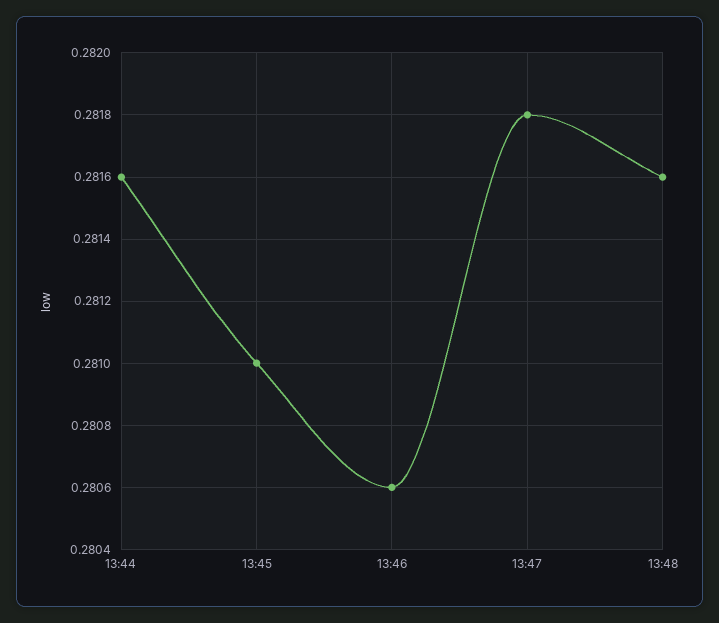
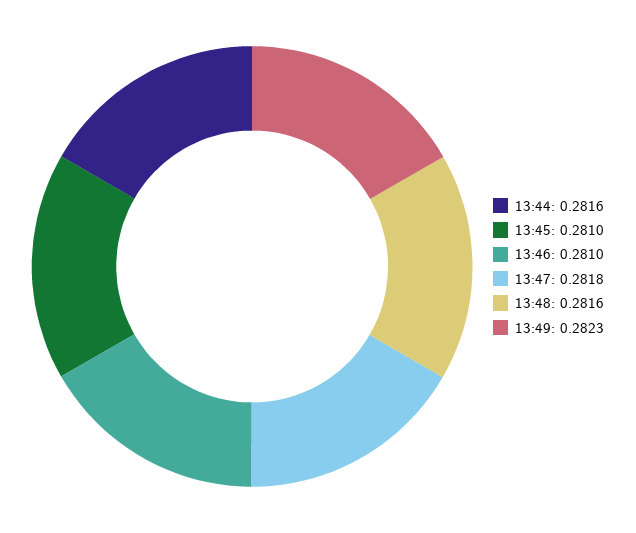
13:46: 0.2806 -> 0.281
13:49: none -> 0.2823

